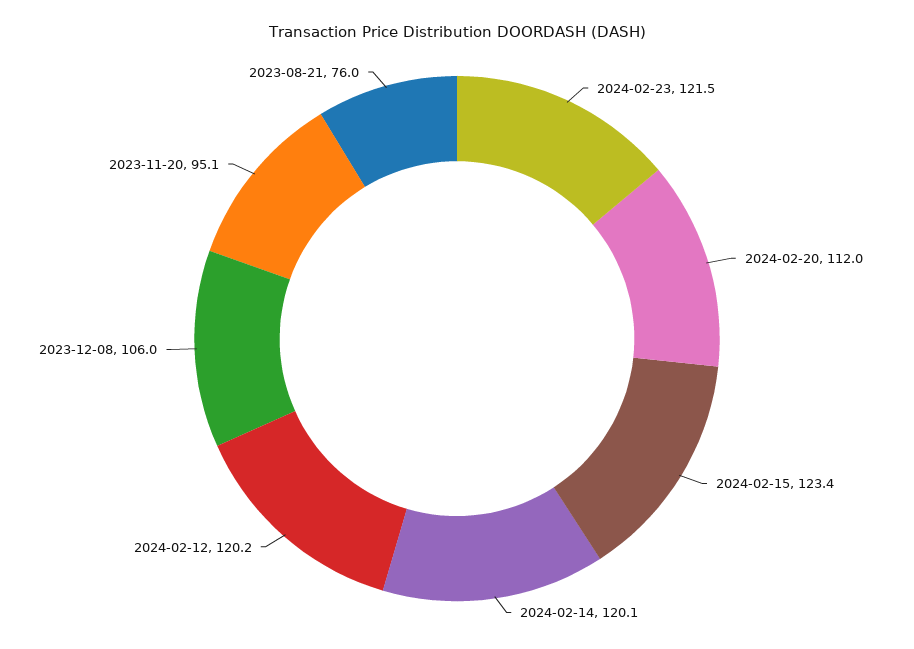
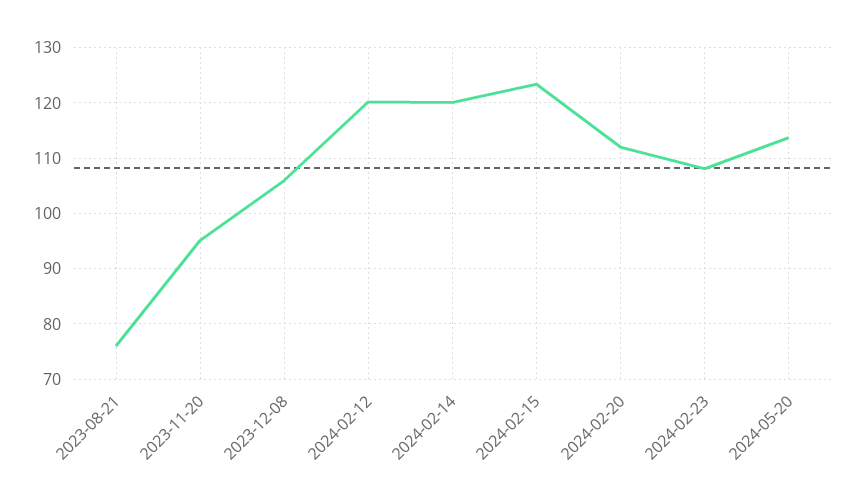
2024-02-23: 121.5 -> 108
2024-05-20: none -> 114

